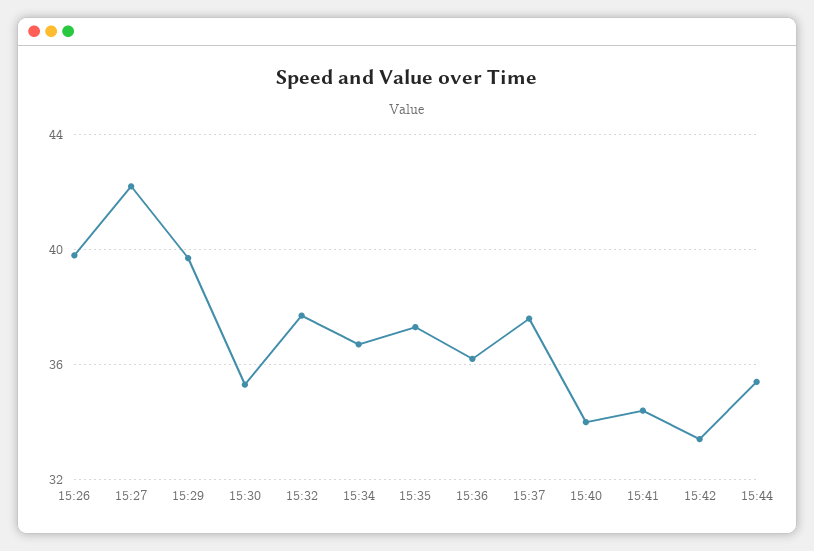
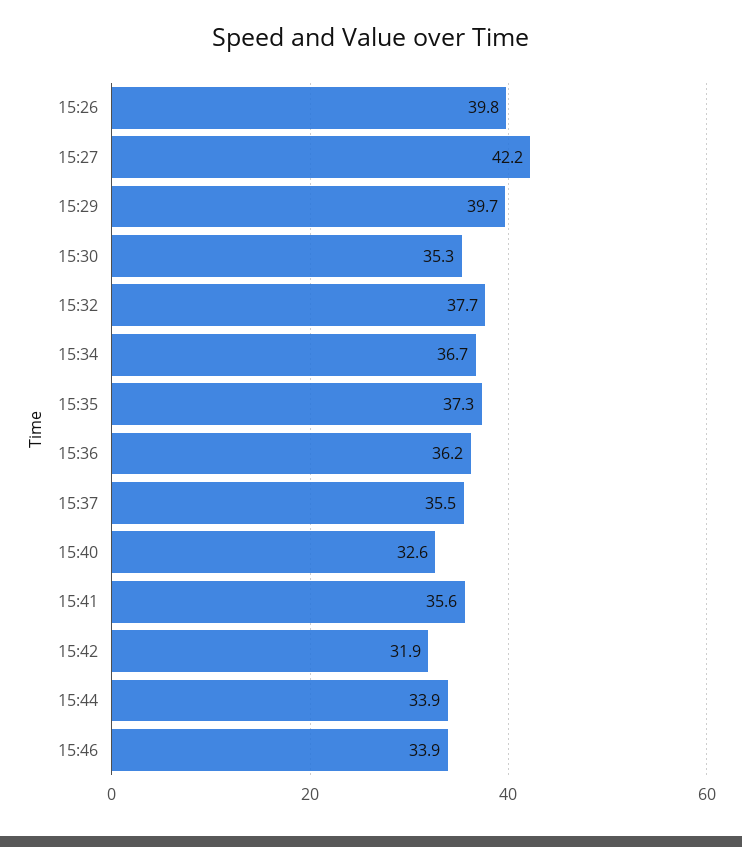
15:37: 37.5 -> 35.5
15:40: 34 -> 32.6
15:41: 34.5 -> 35.6
15:42: 33.5 -> 31.9
15:44: 35.5 -> 33.9
15:46: none -> 33.9

